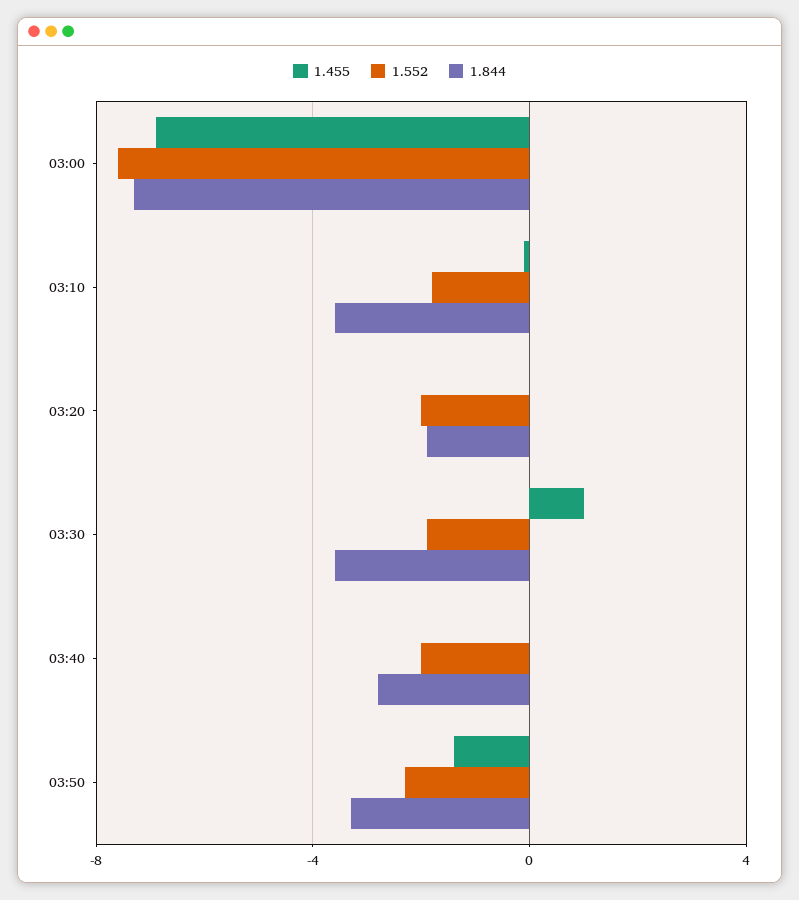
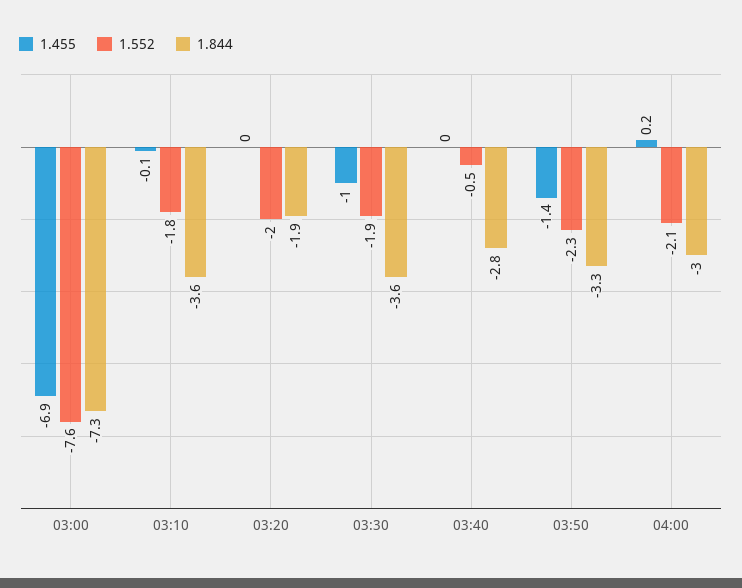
1.455, 03:30: 1 -> -1
1.552, 03:40: -2 -> -0.5
1.455, 04:00: none -> 0.2
1.552, 04:00: none -> -2.1
1.844, 04:00: none -> -3

